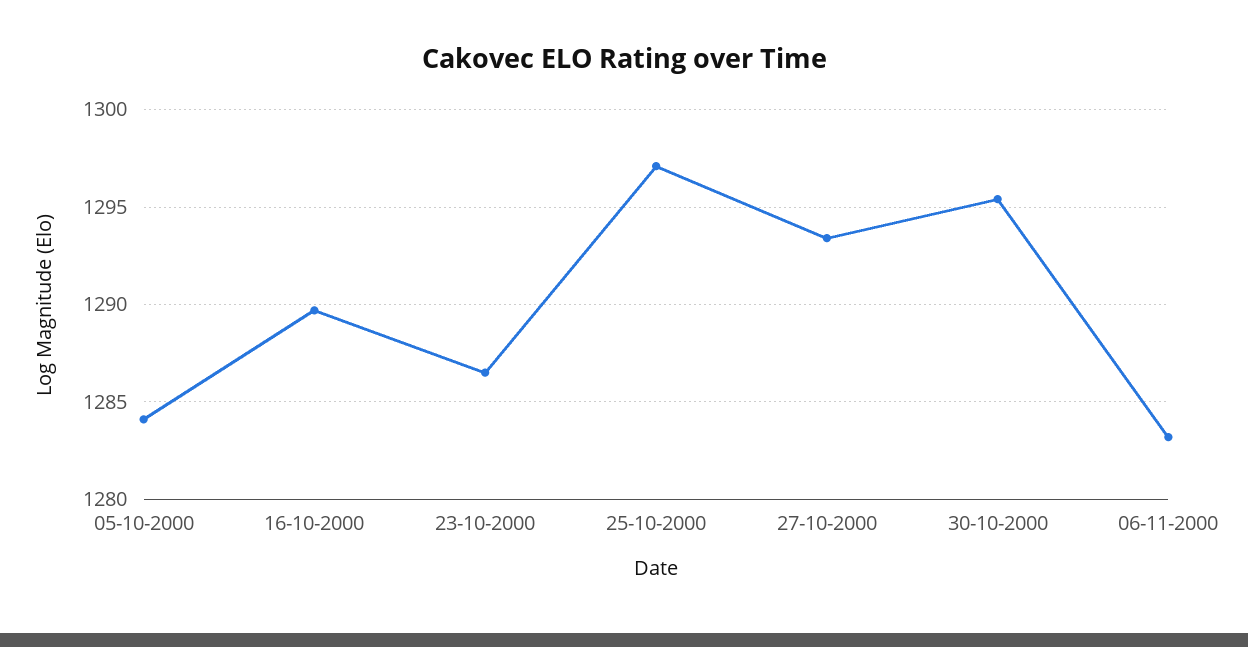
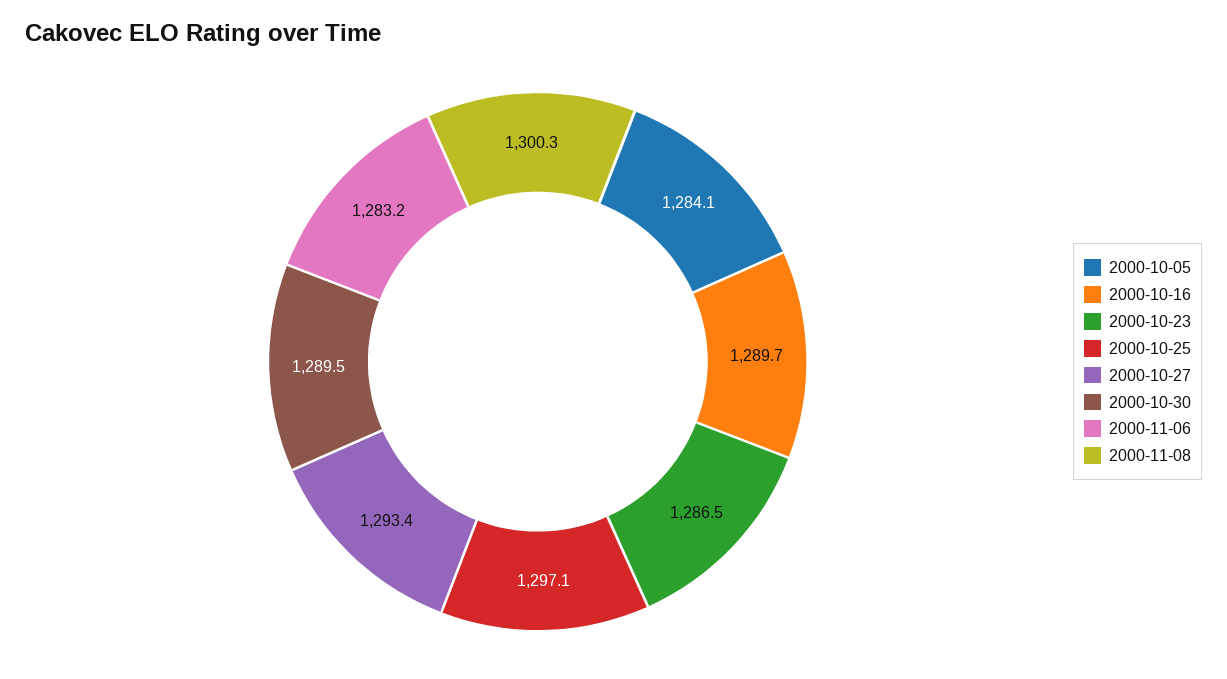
30-10-2000: 1295.5 -> 1289.5
2000-11-08: none -> 1300.3

